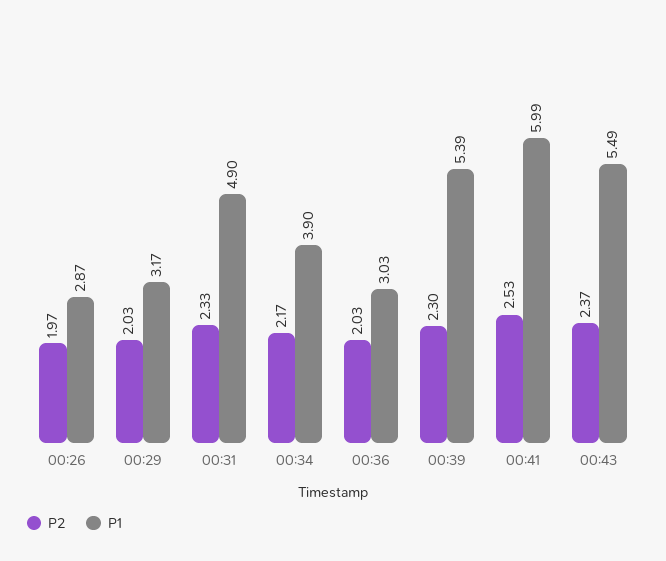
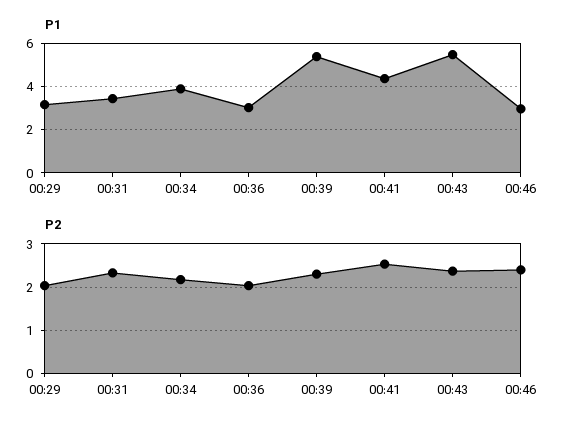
P2, 00:26: 1.97 -> none
P1, 00:26: 2.87 -> none
P1, 00:31: 4.9 -> 3.5
P1, 00:41: 5.99 -> 4.5
P1, 00:46: none -> 3
P2, 00:46: none -> 2.4

